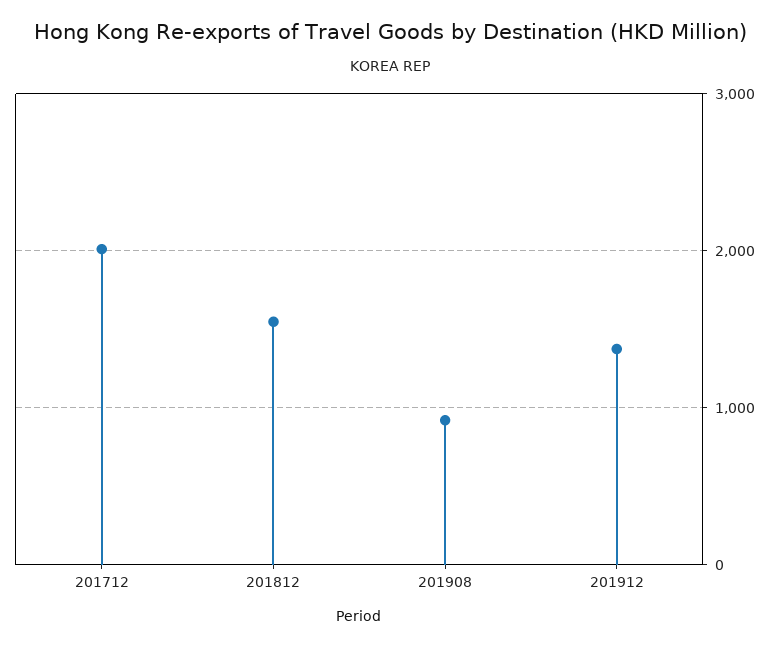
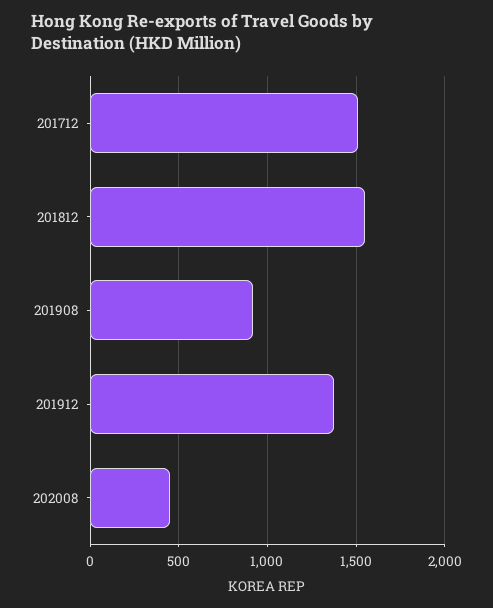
201712: 2000 -> 1500
202008: none -> 450

